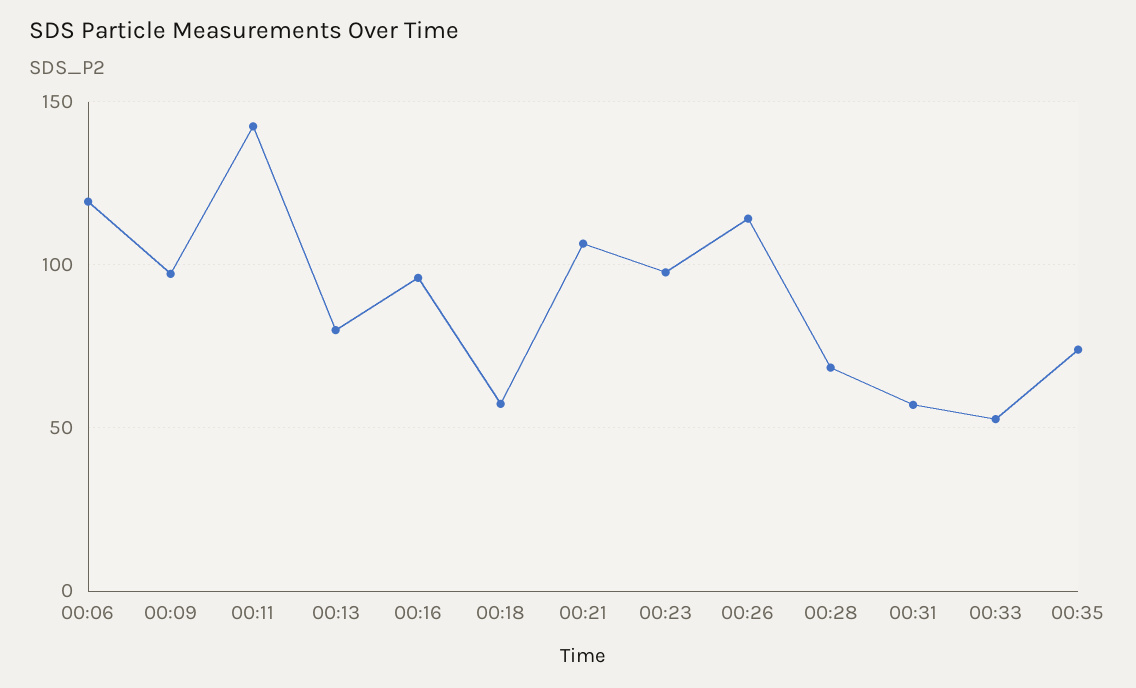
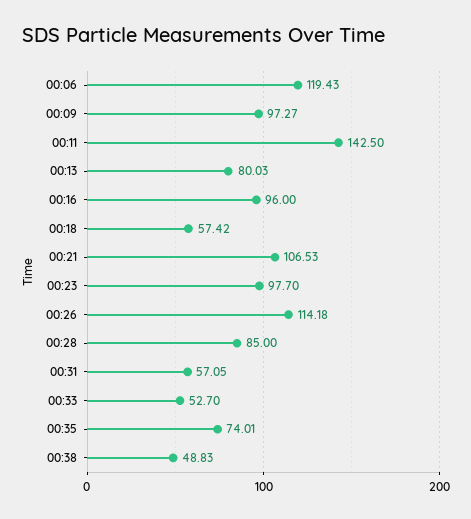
00:28: 70 -> 85
00:38: none -> 48.83

